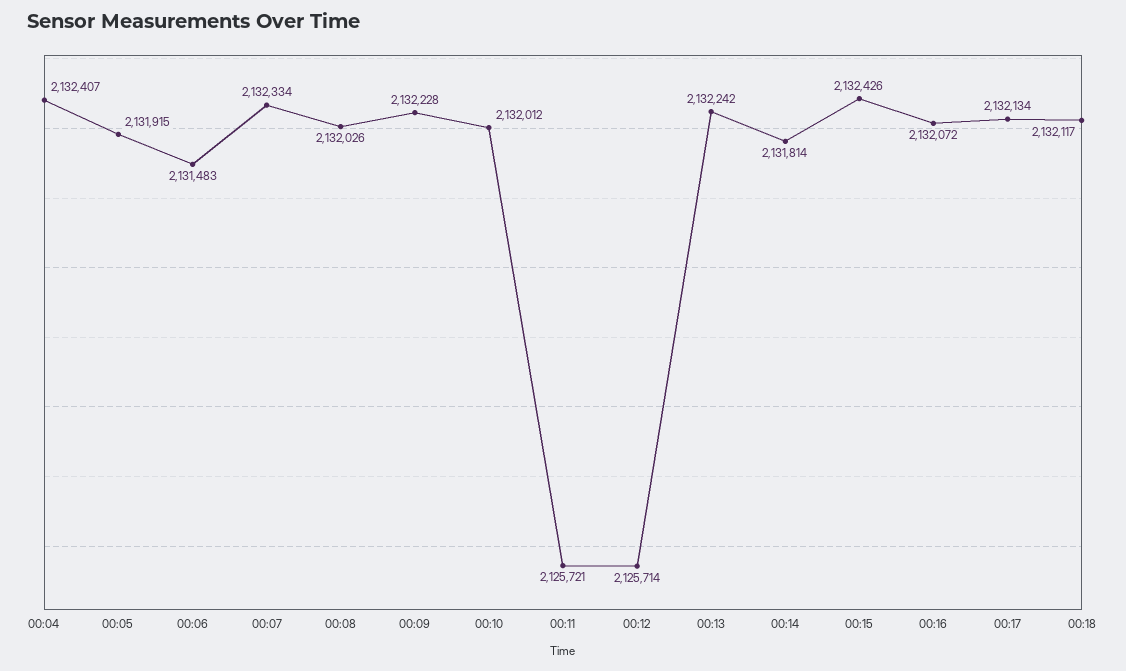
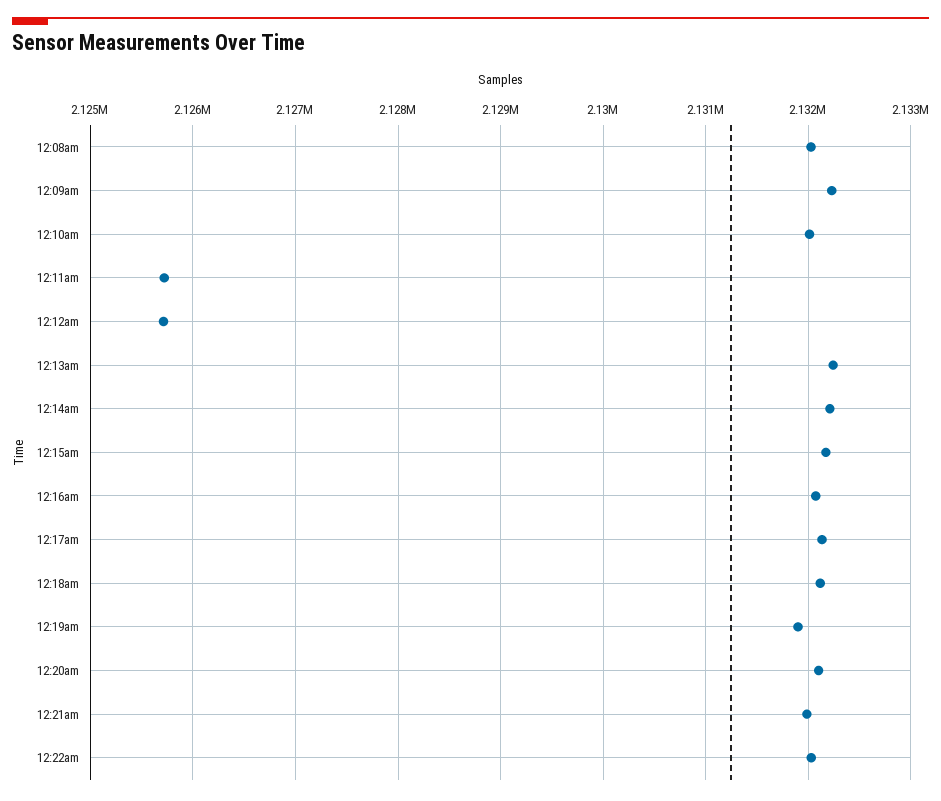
00:04: 2132407 -> none
00:05: 2131915 -> none
00:06: 2131483 -> none
00:07: 2132334 -> none
00:14: 2131814 -> 2132200
00:15: 2132426 -> 2132200
12:19am: none -> 2131900
12:20am: none -> 2132100
12:21am: none -> 2132000
12:22am: none -> 2132000

